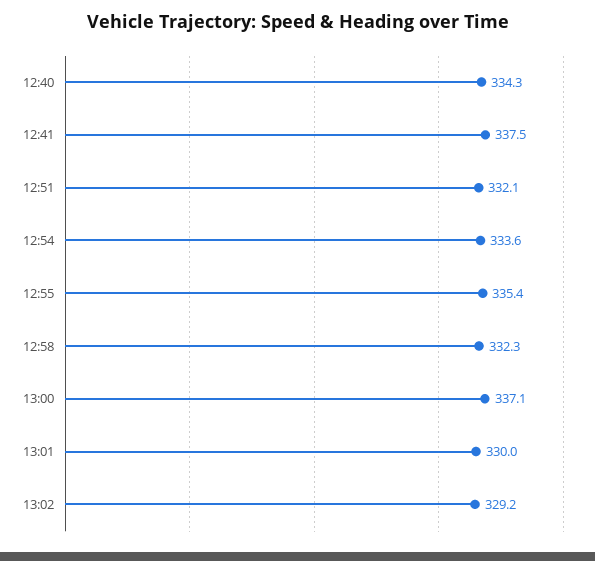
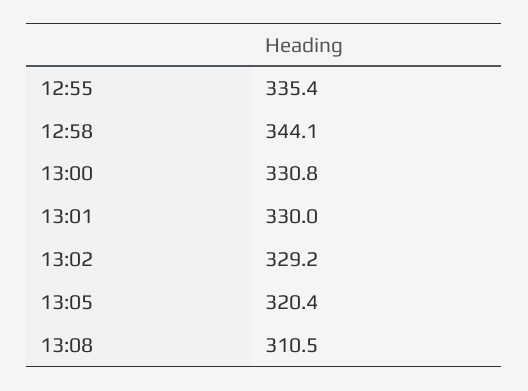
12:40: 334.3 -> none
12:41: 337.5 -> none
12:51: 332.1 -> none
12:54: 333.6 -> none
12:58: 332.3 -> 344.1
13:00: 337.1 -> 330.8
13:05: none -> 320.4
13:08: none -> 310.5

